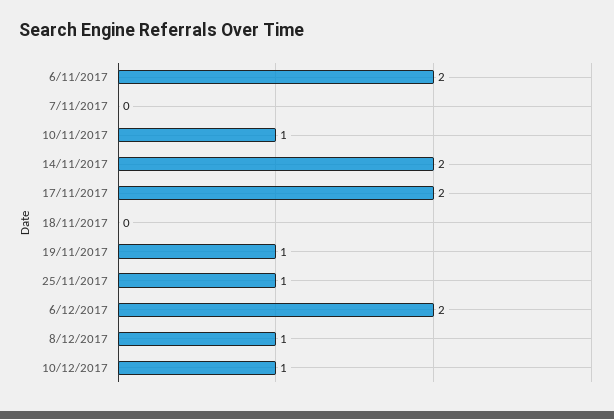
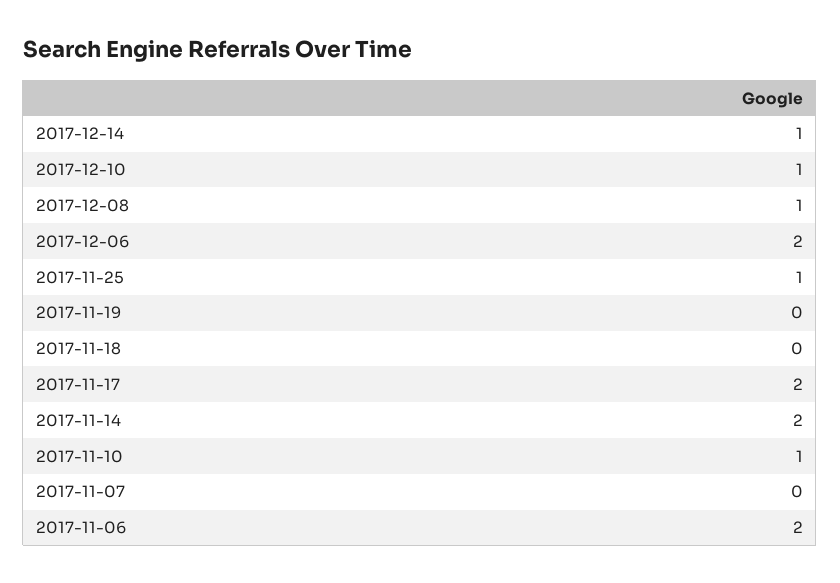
19/11/2017: 1 -> 0
2017-12-14: none -> 1

